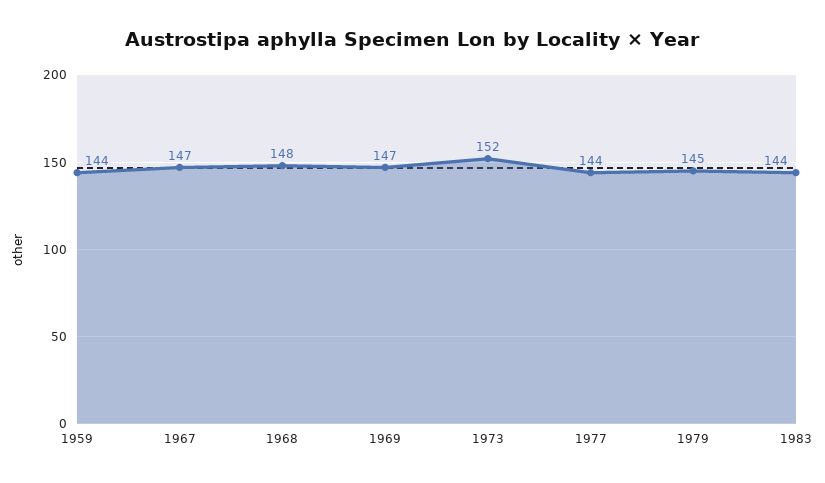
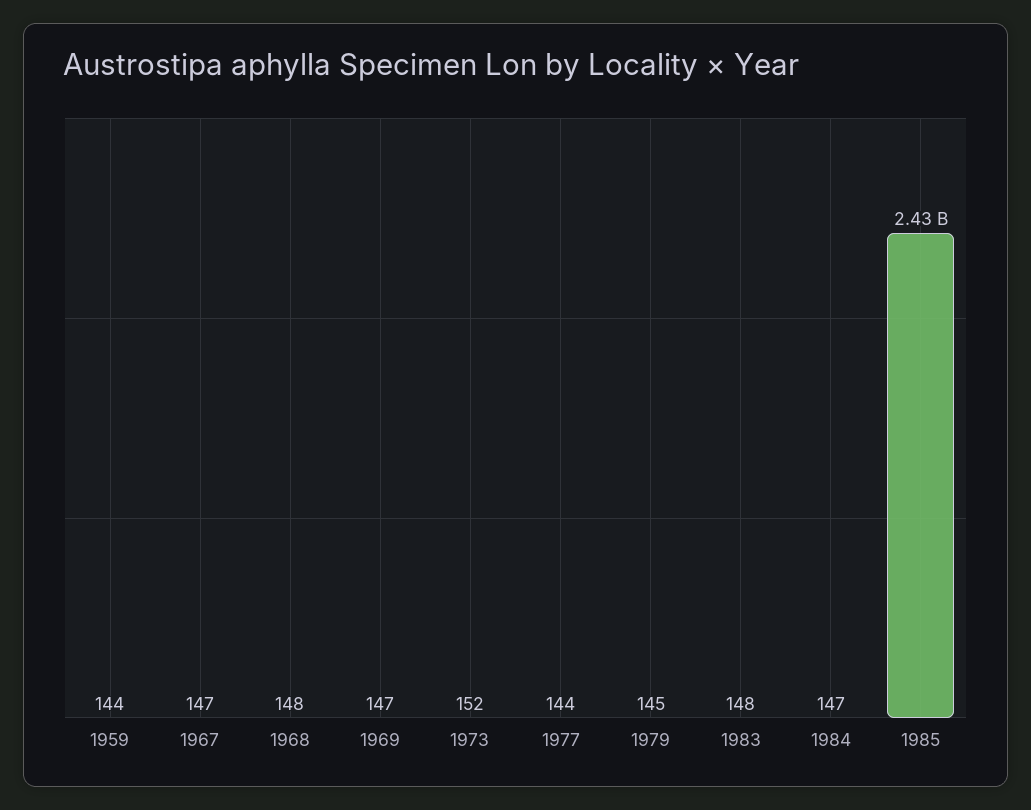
1983: 144 -> 148
1984: none -> 147
1985: none -> 2430000000

